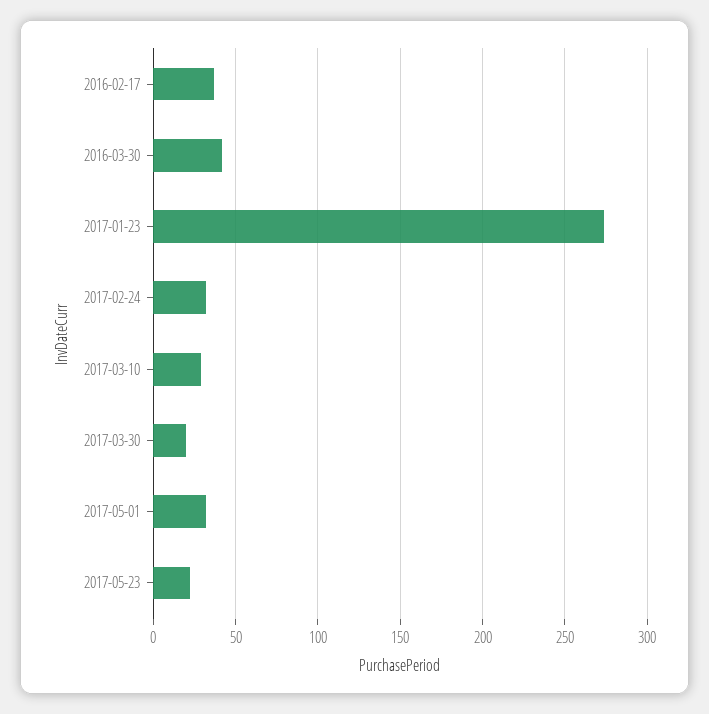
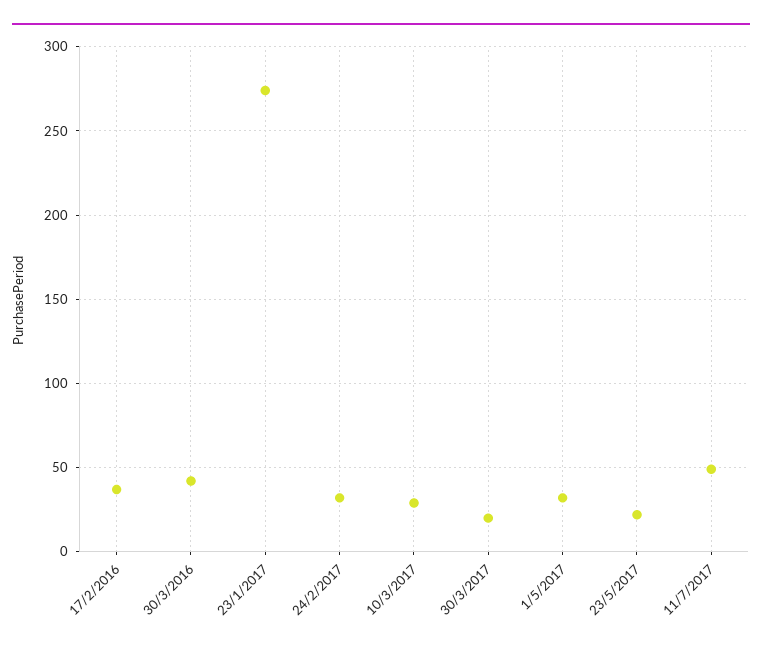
11/7/2017: none -> 50

